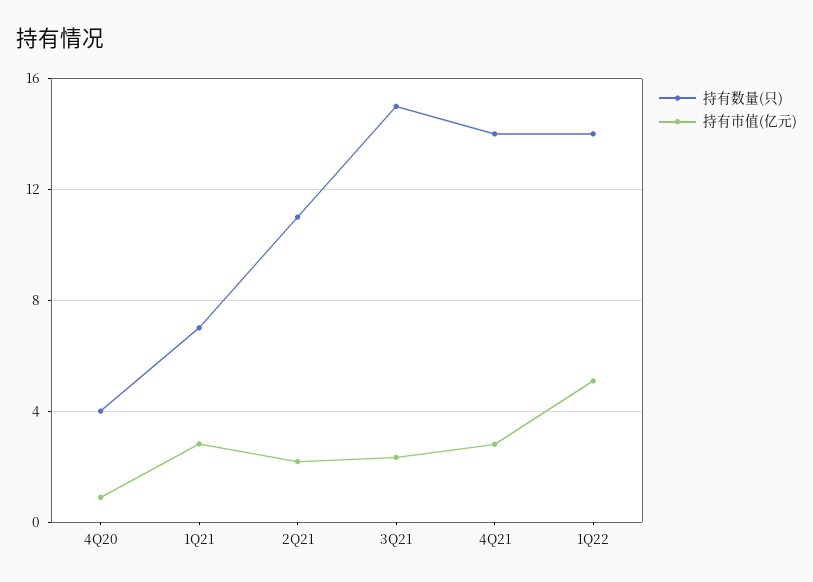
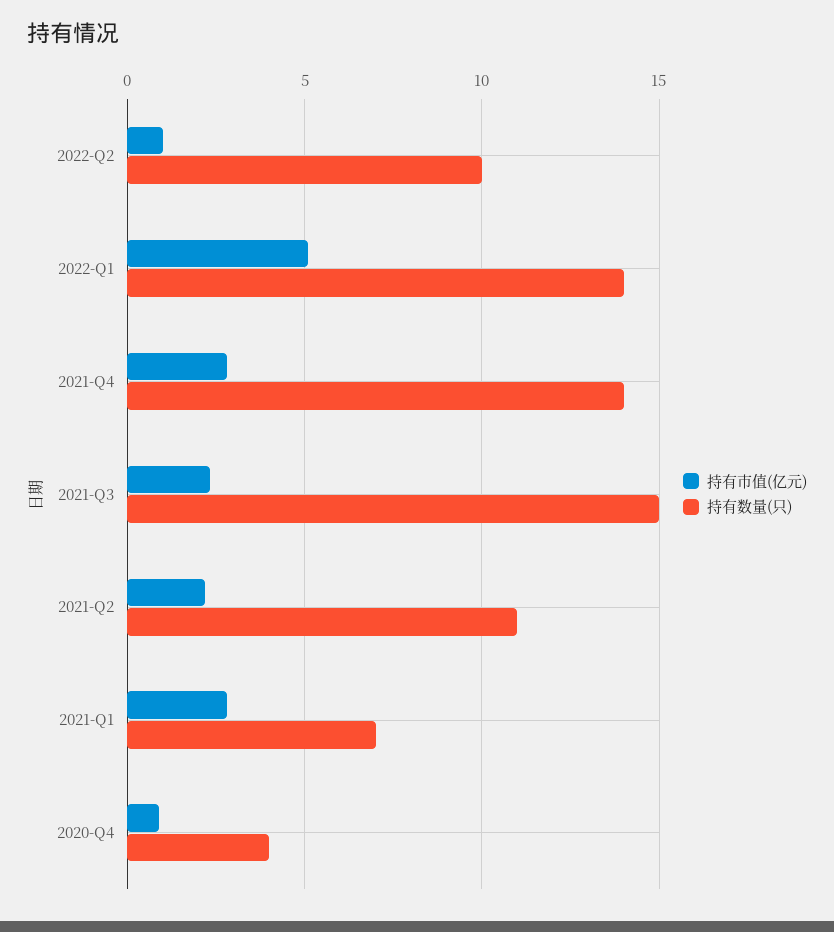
持有市值(亿元), 2022-Q2: none -> 1
持有数量(只), 2022-Q2: none -> 10

